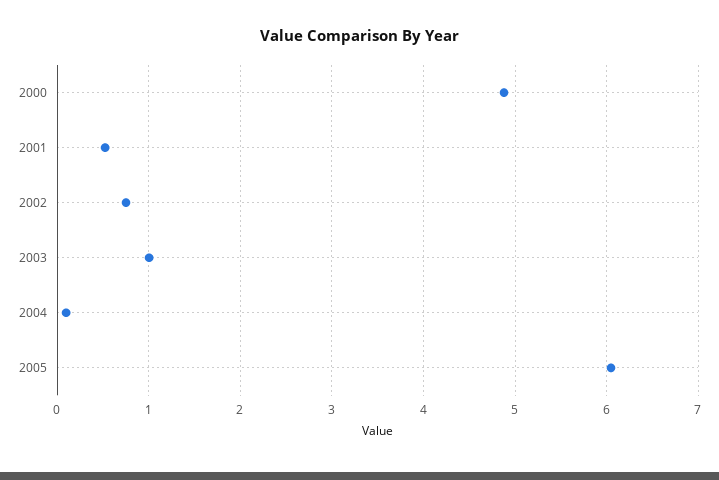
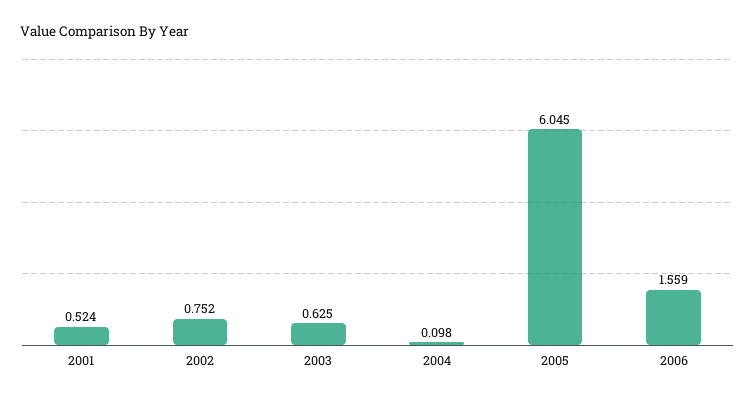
2000: 4.9 -> none
2003: 1 -> 0.625
2006: none -> 1.559

